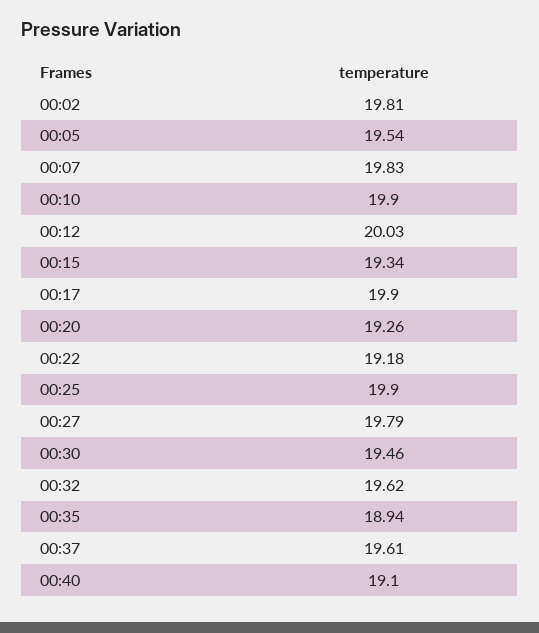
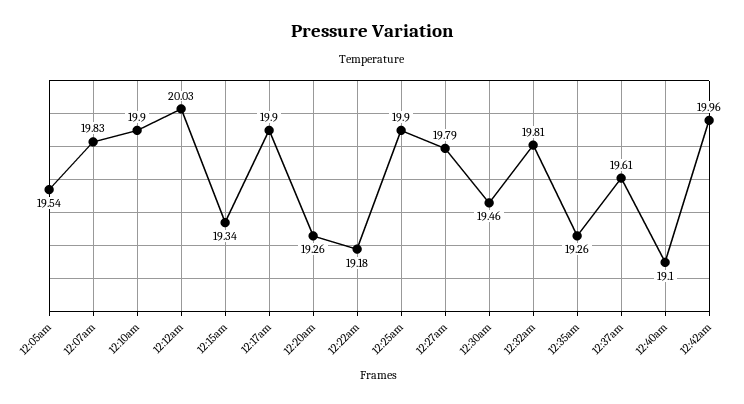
00:02: 19.81 -> none
00:32: 19.62 -> 19.81
00:35: 18.94 -> 19.26
12:42am: none -> 19.96

